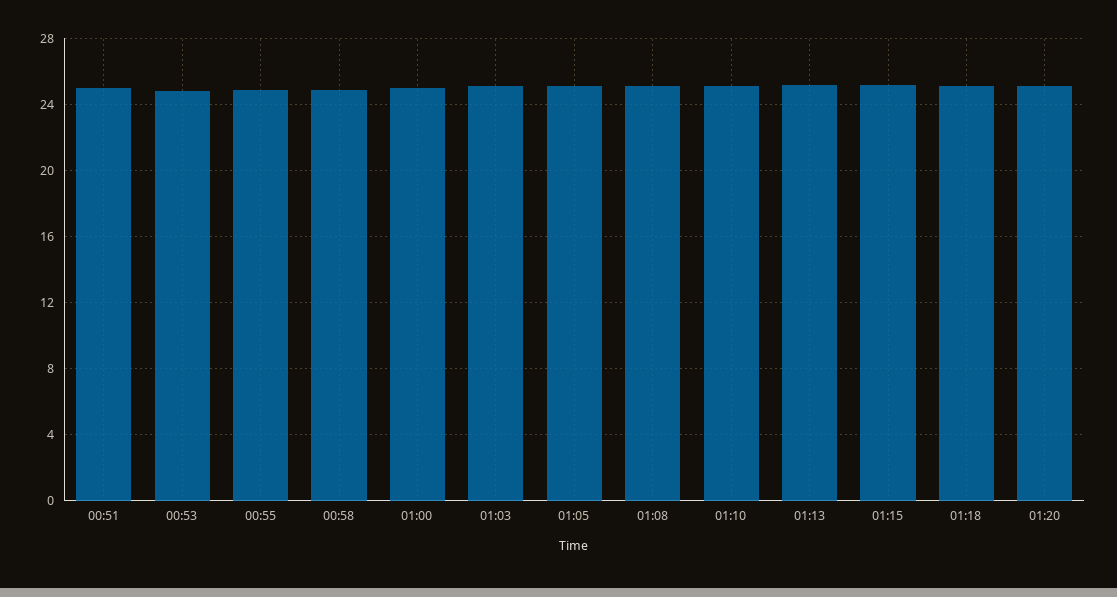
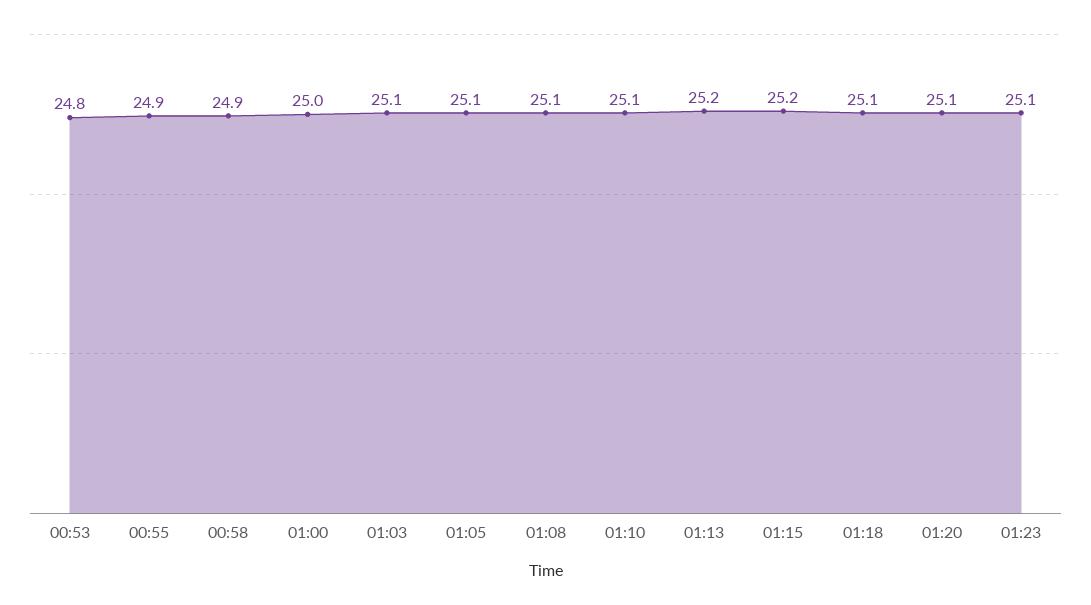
00:51: 25 -> none
01:23: none -> 25.1

